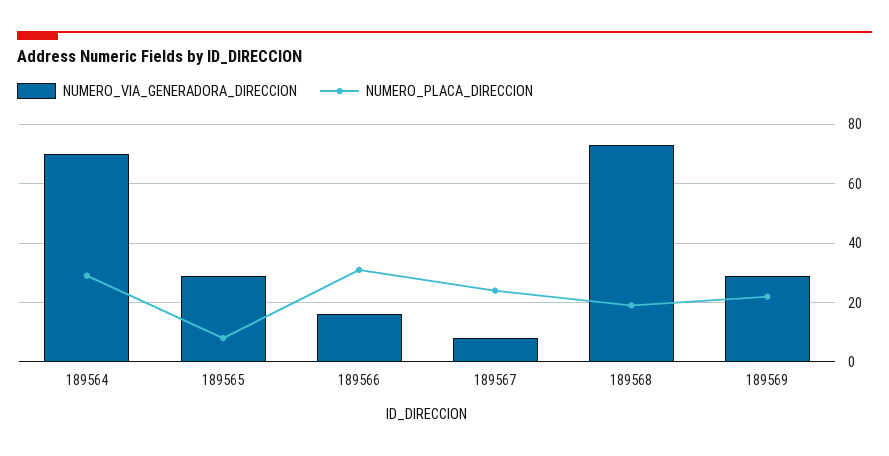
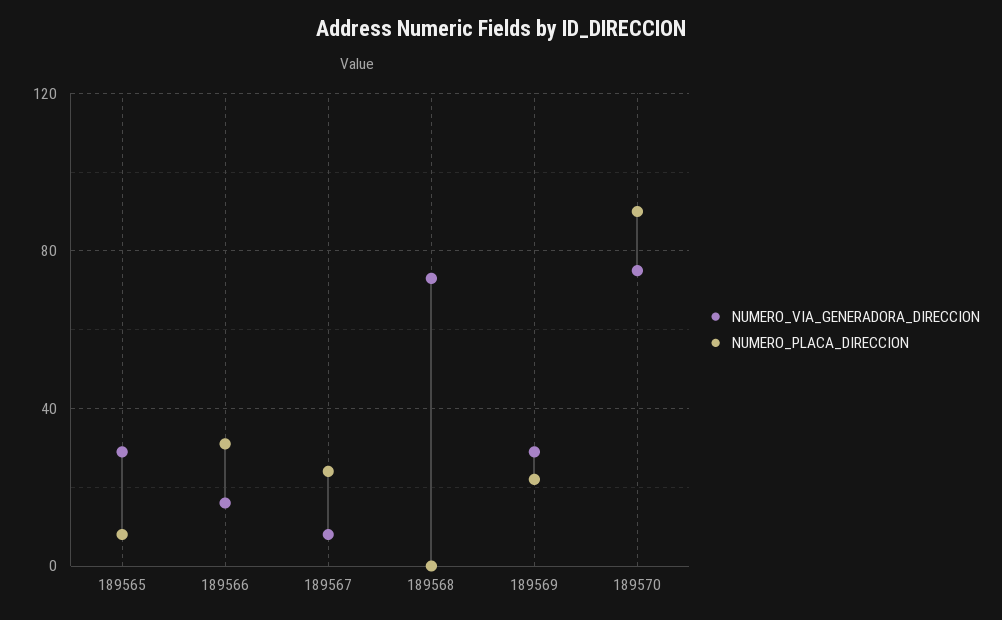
NUMERO_VIA_GENERADORA_DIRECCION, 189564: 70 -> none
NUMERO_PLACA_DIRECCION, 189564: 30 -> none
NUMERO_PLACA_DIRECCION, 189568: 20 -> 0
NUMERO_VIA_GENERADORA_DIRECCION, 189570: none -> 75
NUMERO_PLACA_DIRECCION, 189570: none -> 90

